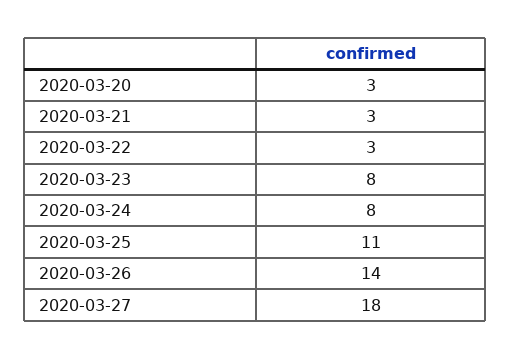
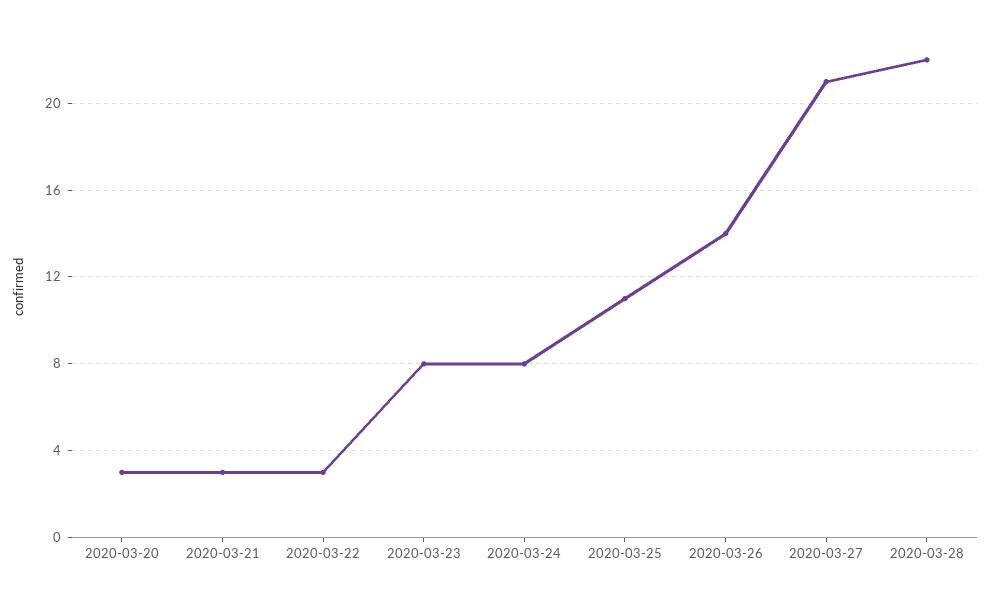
2020-03-27: 18 -> 21
2020-03-28: none -> 22

